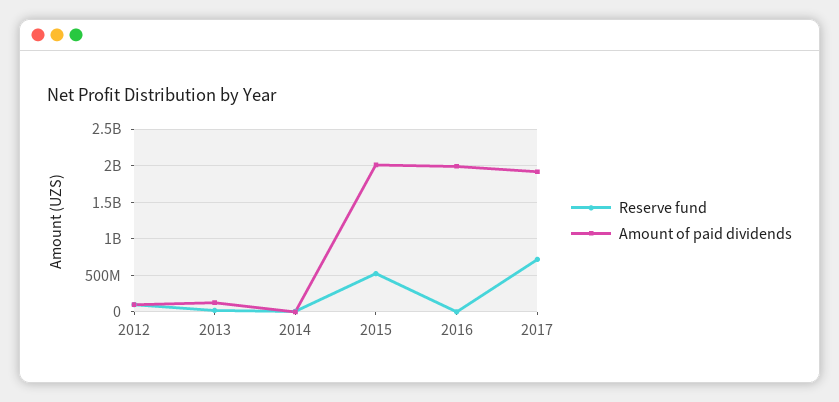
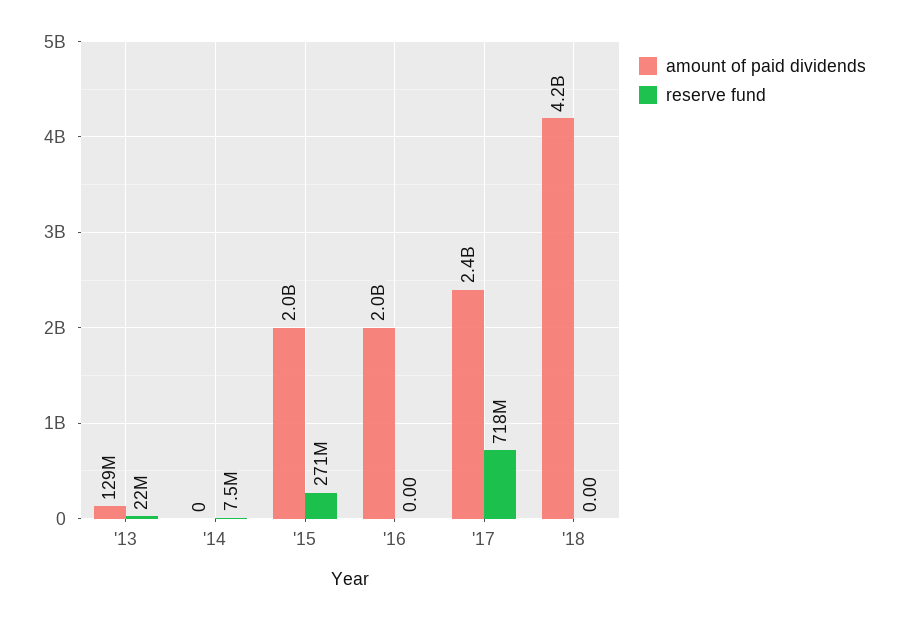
Reserve fund, 2012: 100000000 -> none
Amount of paid dividends, 2012: 100000000 -> none
Reserve fund, 2015: 500000000 -> 271000000
Amount of paid dividends, 2017: 1900000000 -> 2400000000
Amount of paid dividends, '18: none -> 4200000000
Reserve fund, '18: none -> 0

